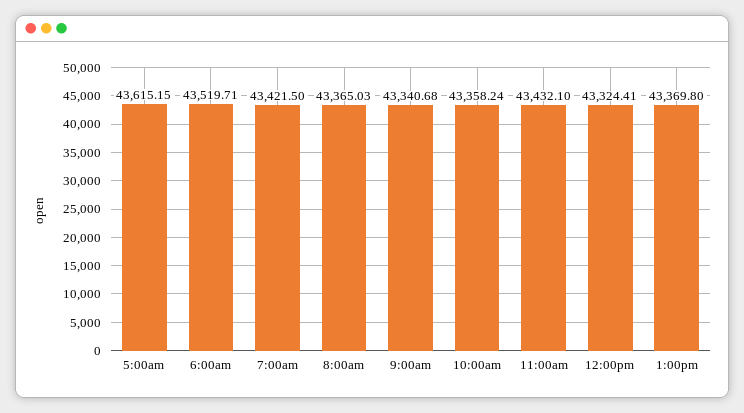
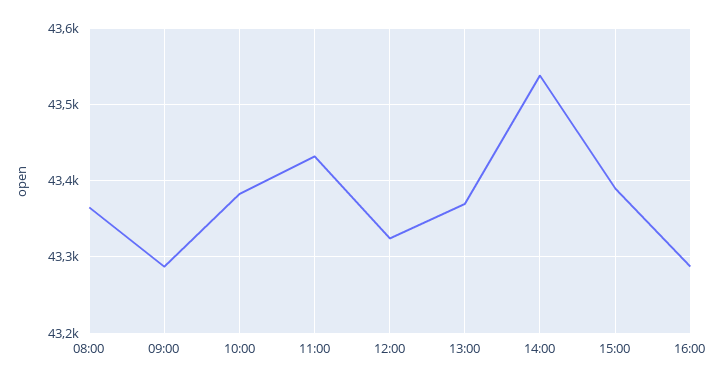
5:00am: 43615.15 -> none
6:00am: 43519.71 -> none
7:00am: 43421.5 -> none
9:00am: 43340.68 -> 43290
10:00am: 43358.24 -> 43380
14:00: none -> 43540
15:00: none -> 43390
16:00: none -> 43290

